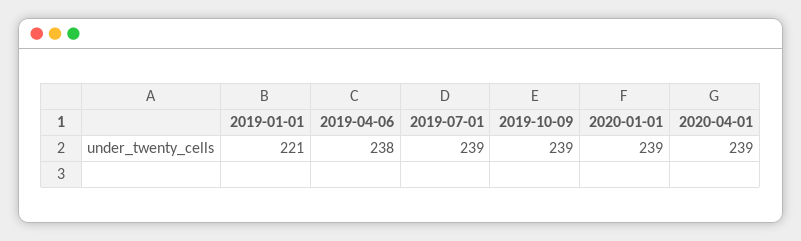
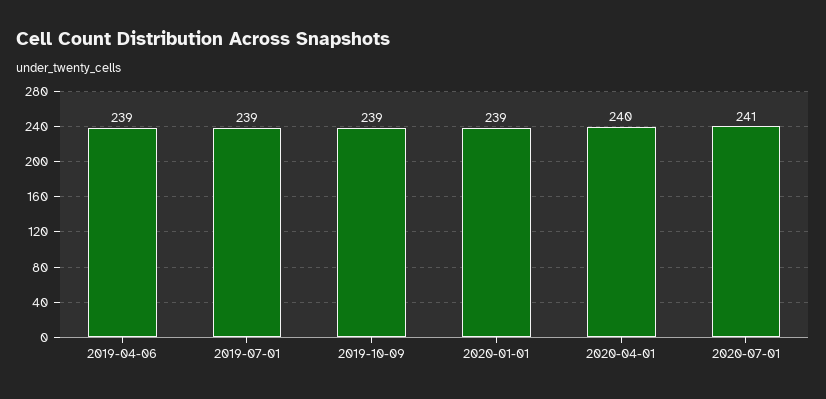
2019-01-01: 221 -> none
2019-04-06: 238 -> 239
2020-04-01: 239 -> 240
2020-07-01: none -> 241

